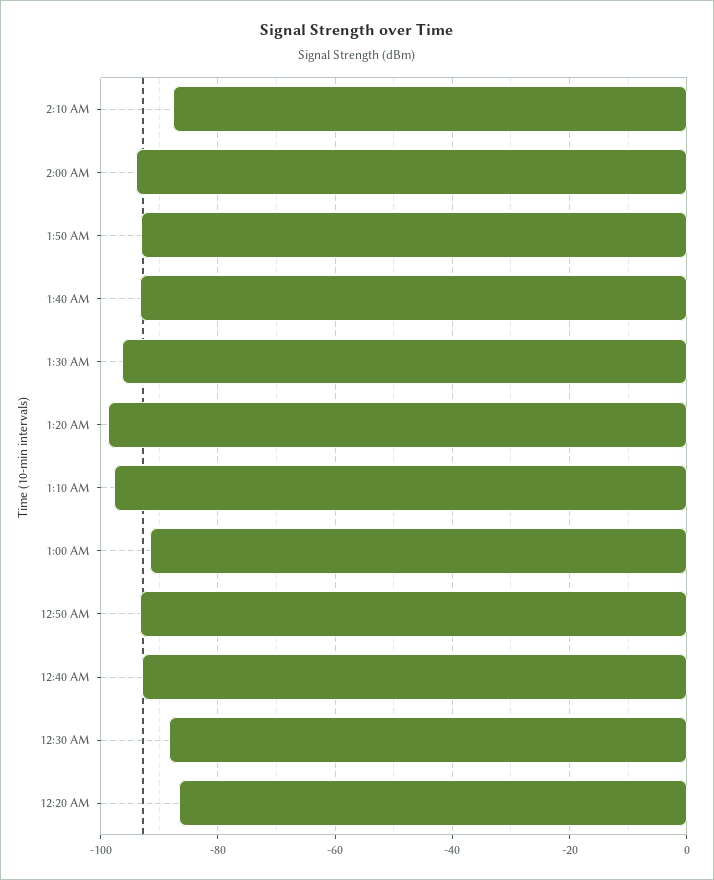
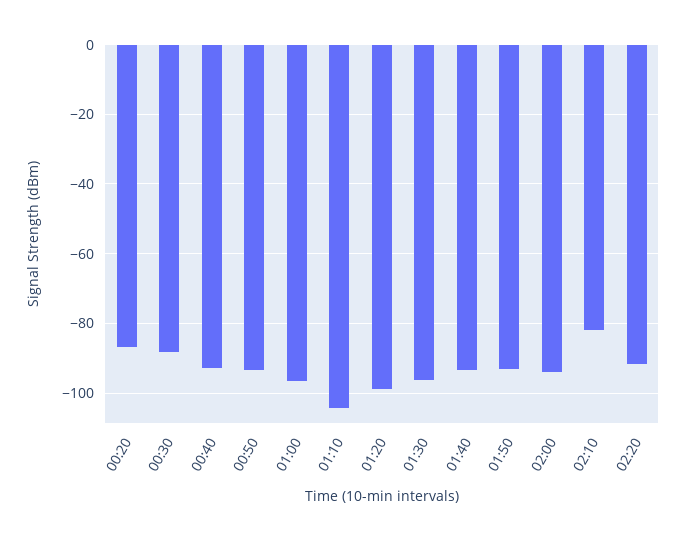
2:10 AM: -88 -> -82
1:10 AM: -98 -> -104
1:00 AM: -92 -> -96
02:20: none -> -92

